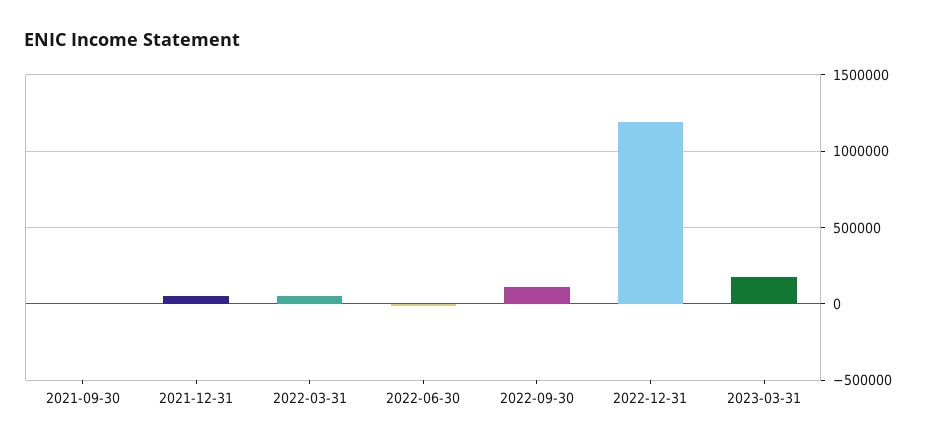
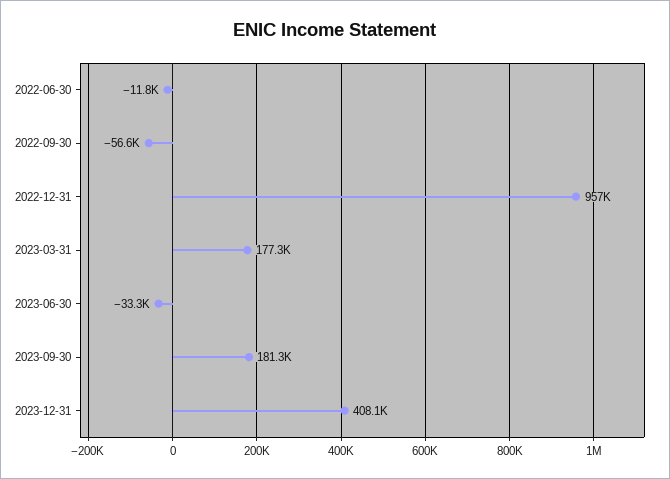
2021-09-30: 0 -> none
2021-12-31: 50000 -> none
2022-03-31: 50000 -> none
2022-09-30: 100000 -> -56600
2022-12-31: 1200000 -> 957000
2023-06-30: none -> -33300
2023-09-30: none -> 181300
2023-12-31: none -> 408100

